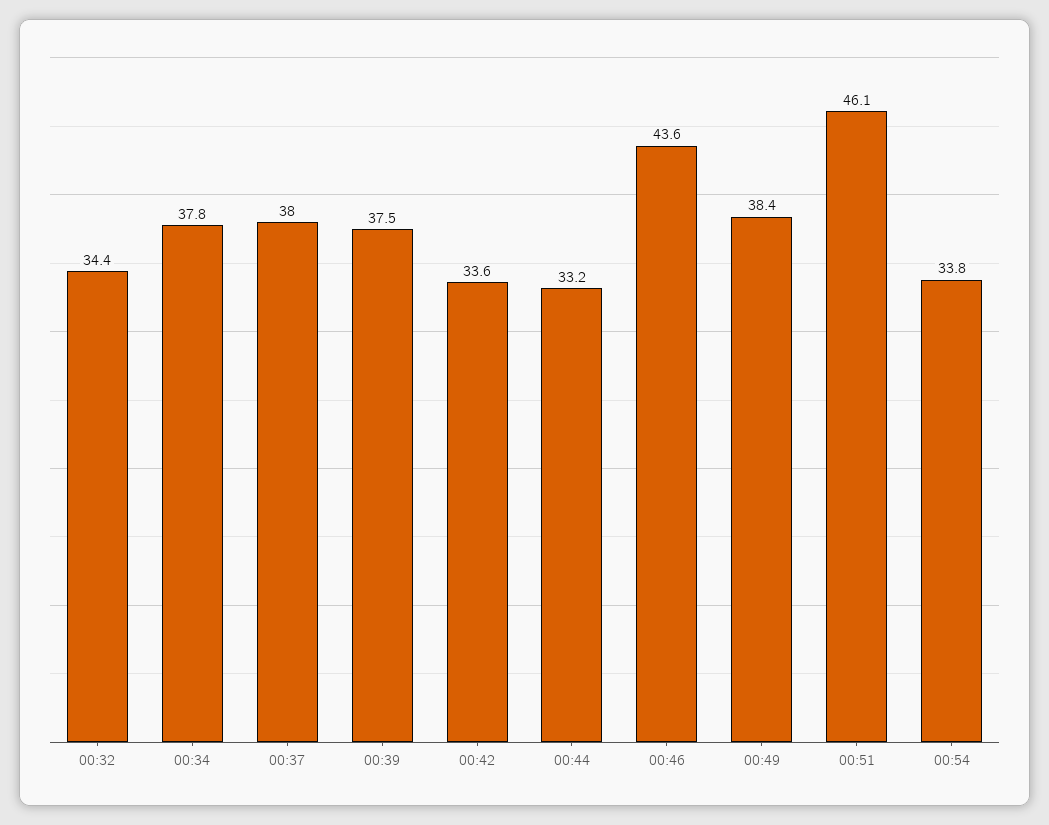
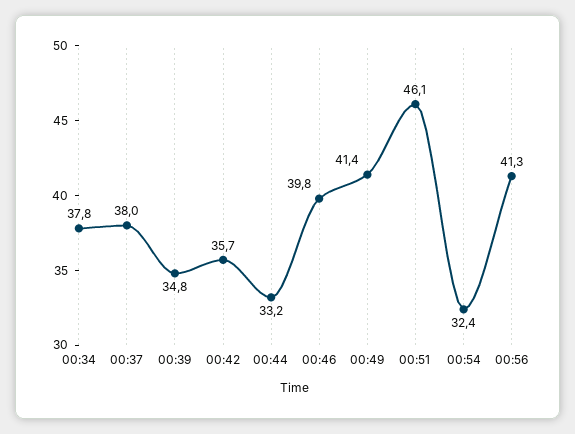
00:32: 34.4 -> none
00:39: 37.5 -> 34.8
00:42: 33.6 -> 35.7
00:46: 43.6 -> 39.8
00:49: 38.4 -> 41.4
00:54: 33.8 -> 32.4
00:56: none -> 41.3

